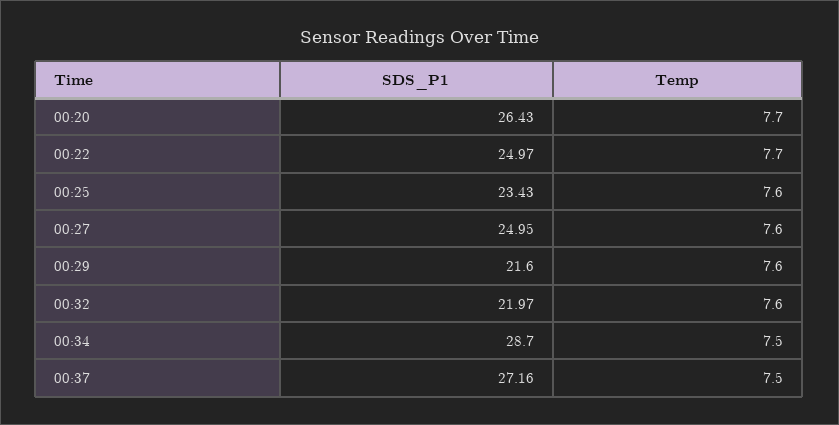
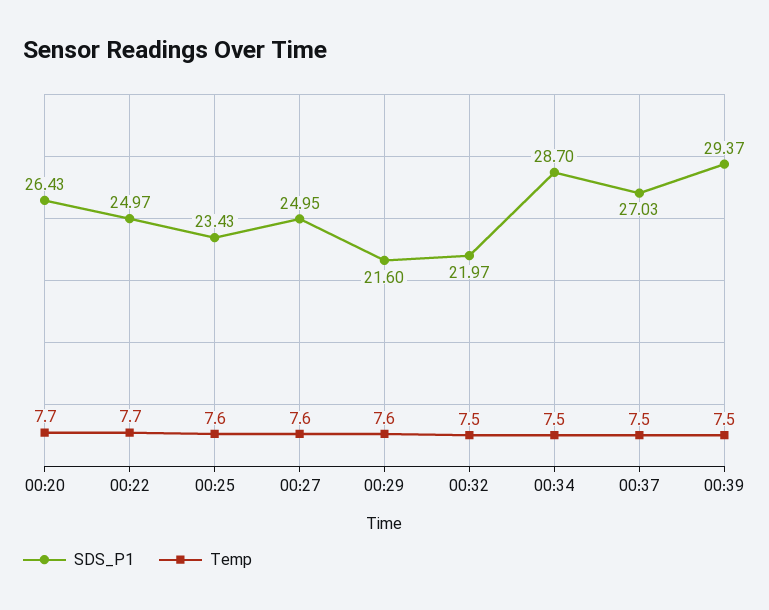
Temp, 00:32: 7.6 -> 7.5
SDS_P1, 00:37: 27.16 -> 27.03
SDS_P1, 00:39: none -> 29.37
Temp, 00:39: none -> 7.5

